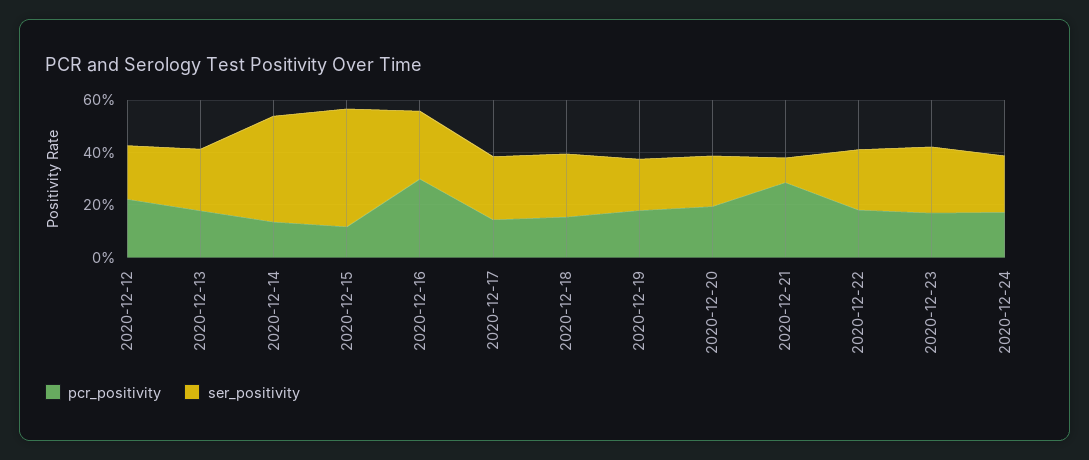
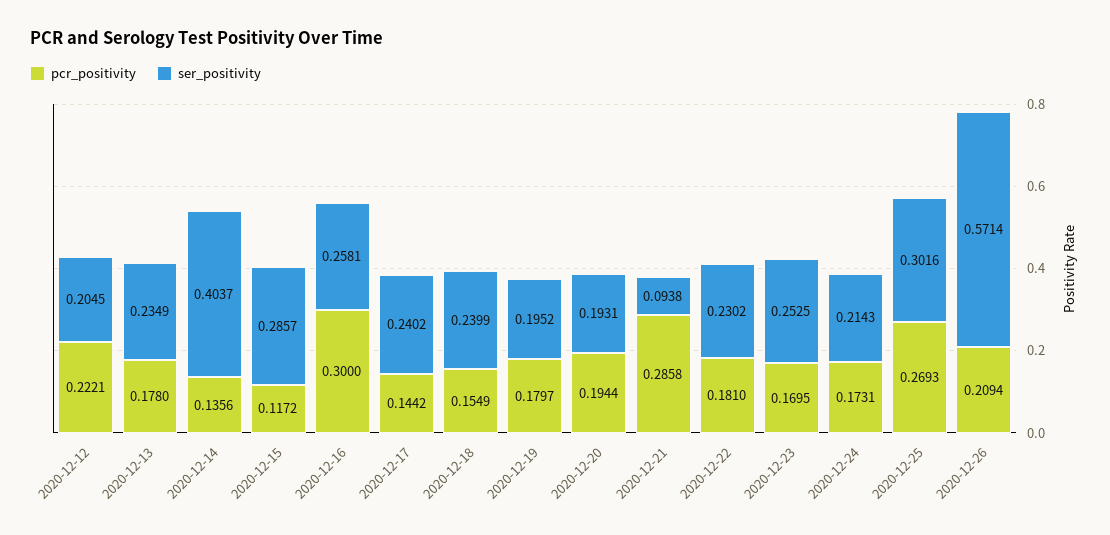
ser_positivity, 2020-12-15: 0.45 -> 0.2857
pcr_positivity, 2020-12-25: none -> 0.2693
ser_positivity, 2020-12-25: none -> 0.3016
pcr_positivity, 2020-12-26: none -> 0.2094
ser_positivity, 2020-12-26: none -> 0.5714

